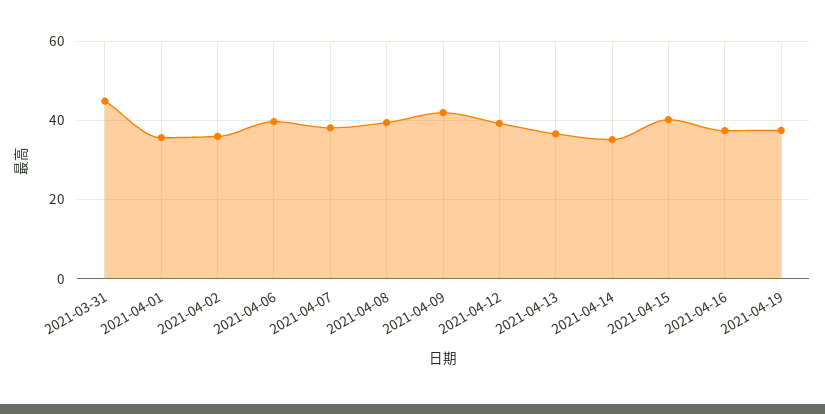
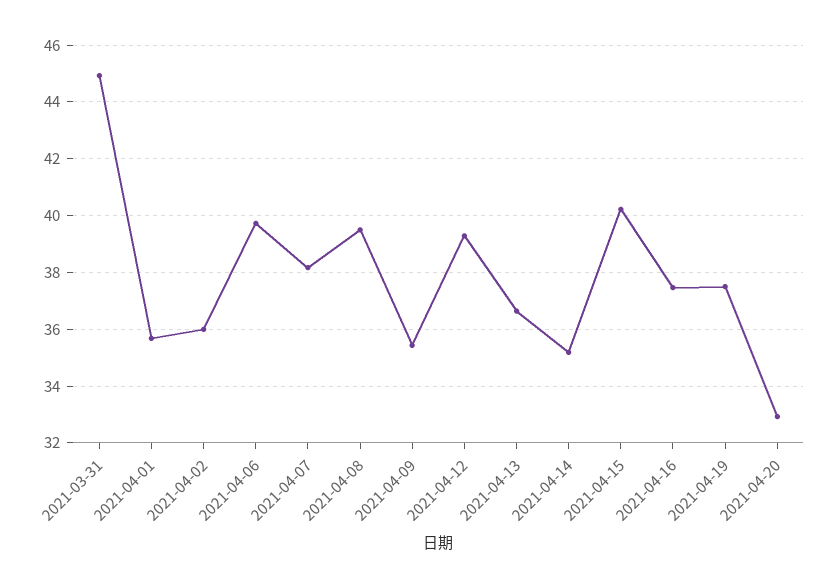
2021-04-09: 42 -> 35.5
2021-04-20: none -> 33

